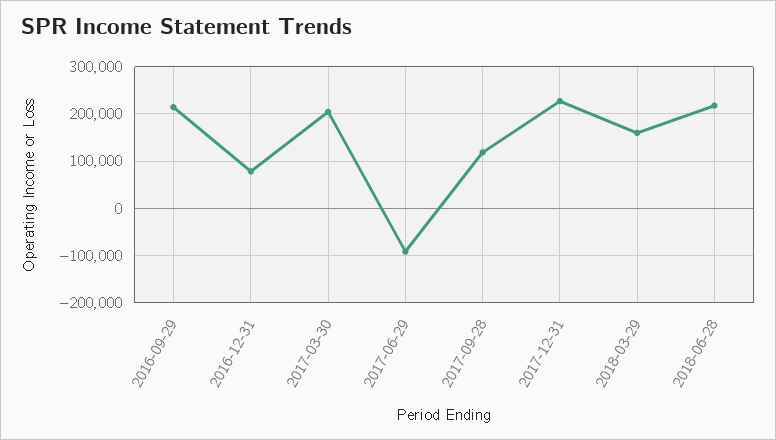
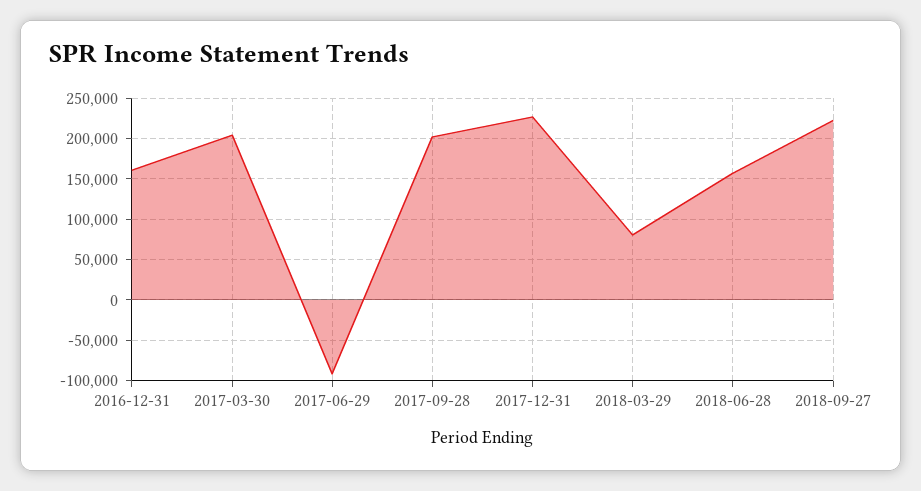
2016-09-29: 220000 -> none
2016-12-31: 80000 -> 160000
2017-09-28: 120000 -> 200000
2018-03-29: 160000 -> 80000
2018-06-28: 220000 -> 160000
2018-09-27: none -> 220000

